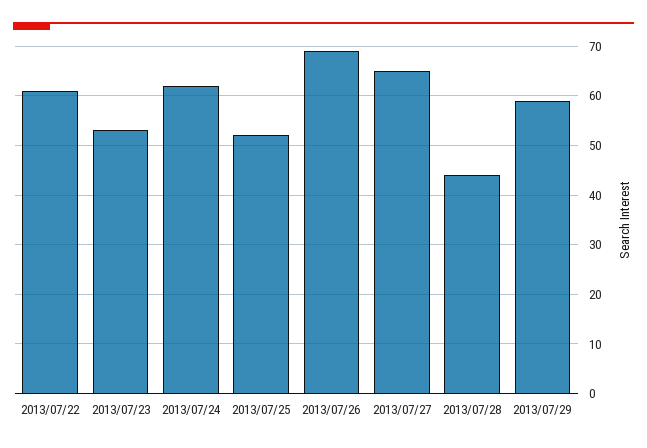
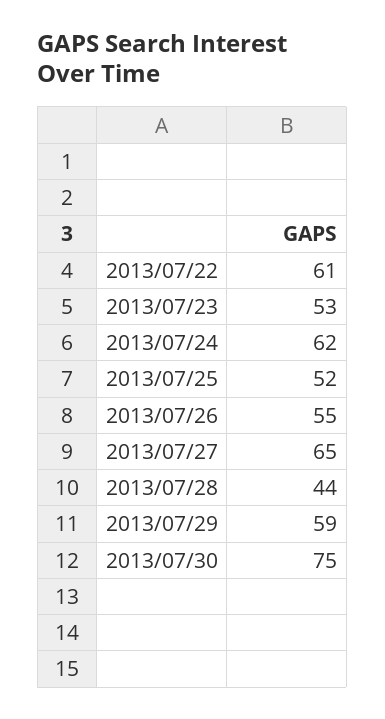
2013/07/26: 70 -> 55
2013/07/30: none -> 75

